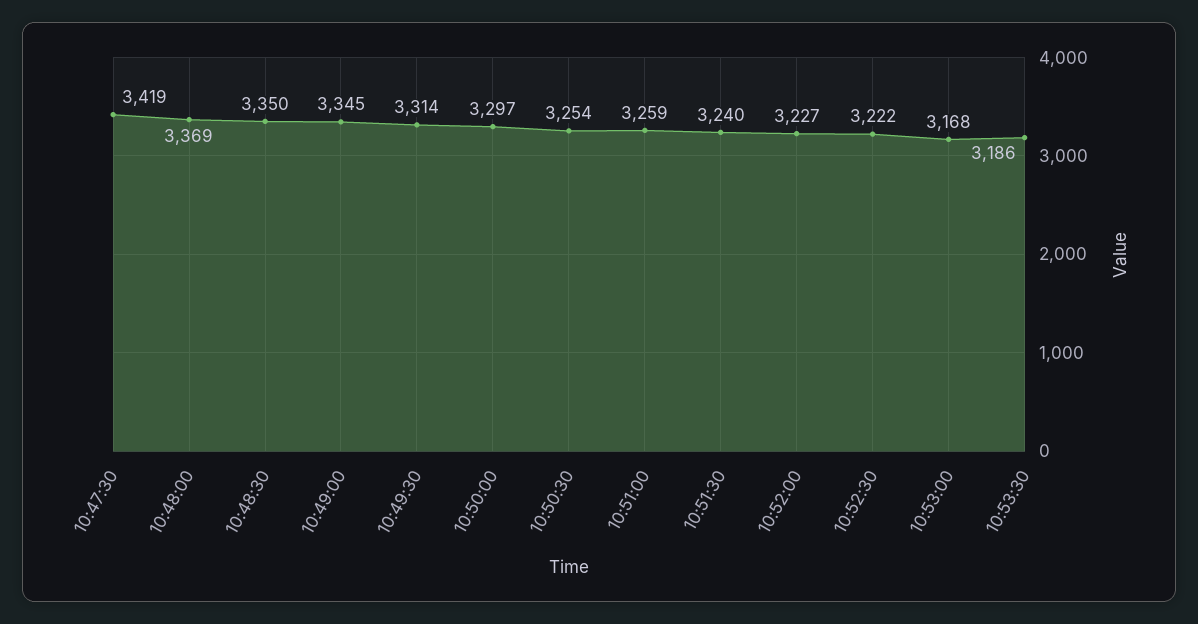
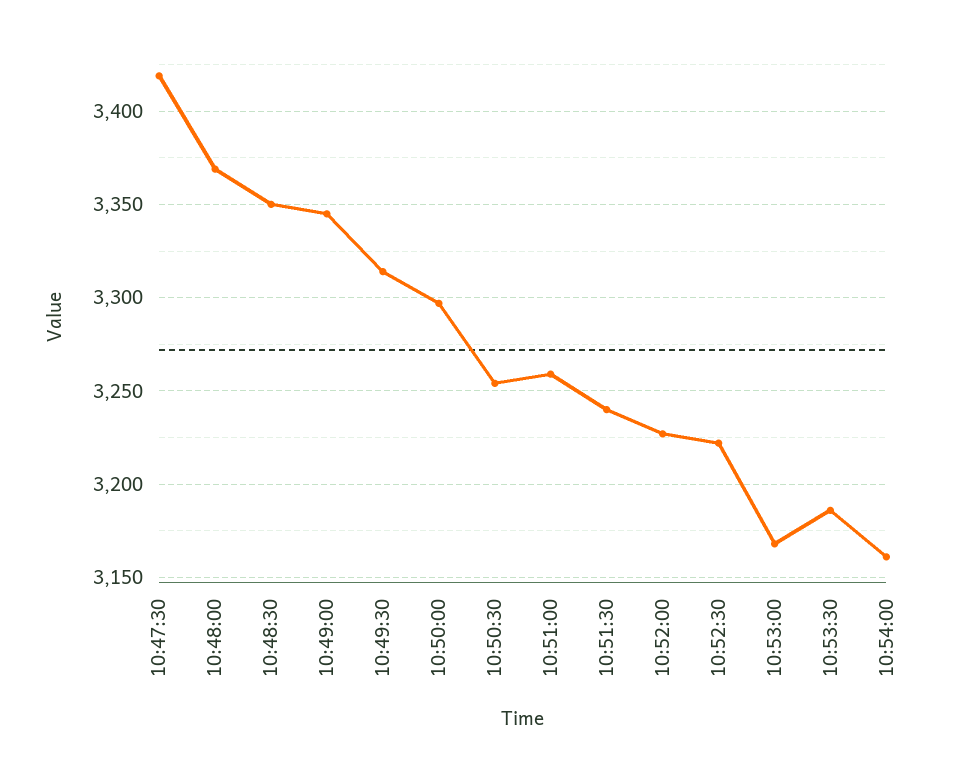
10:54:00: none -> 3160

